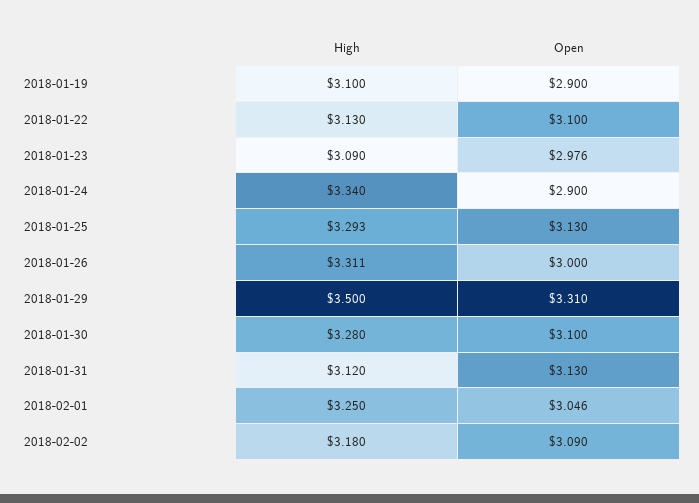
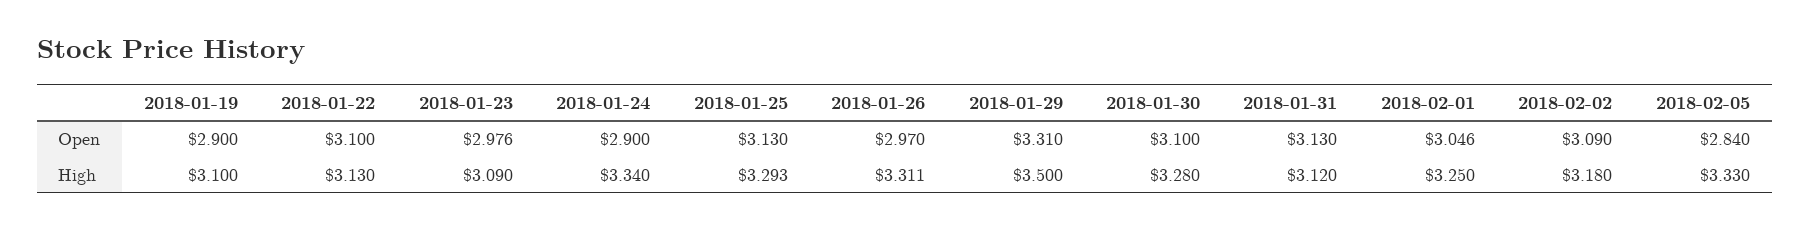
Open, 2018-01-26: 3 -> 2.97
Open, 2018-02-05: none -> 2.84
High, 2018-02-05: none -> 3.33

